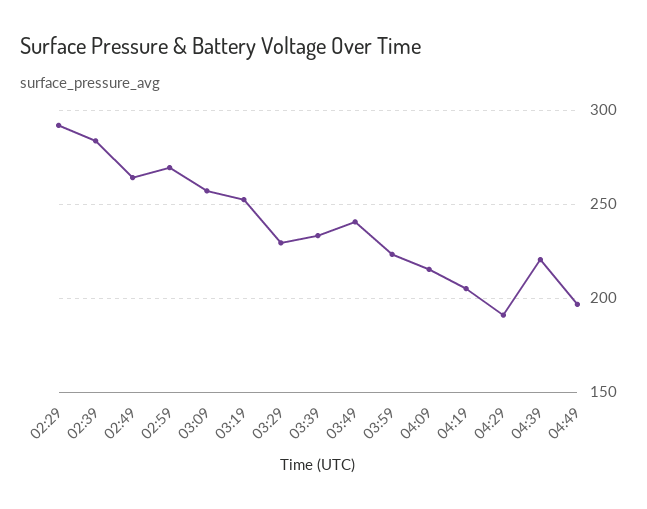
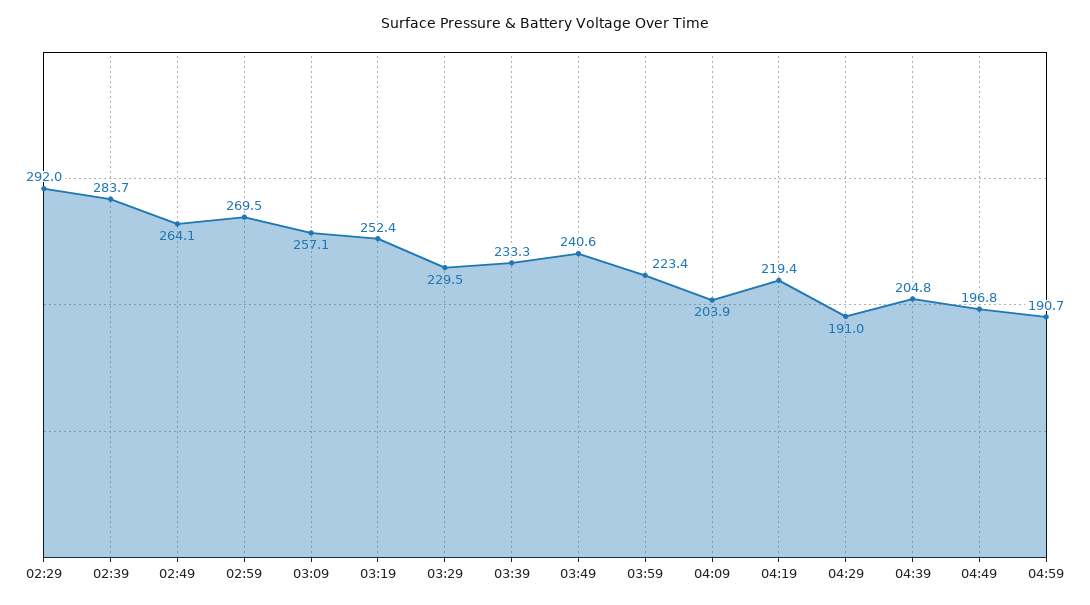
04:09: 215 -> 203.9
04:19: 205 -> 219.4
04:39: 220 -> 204.8
04:59: none -> 190.7

